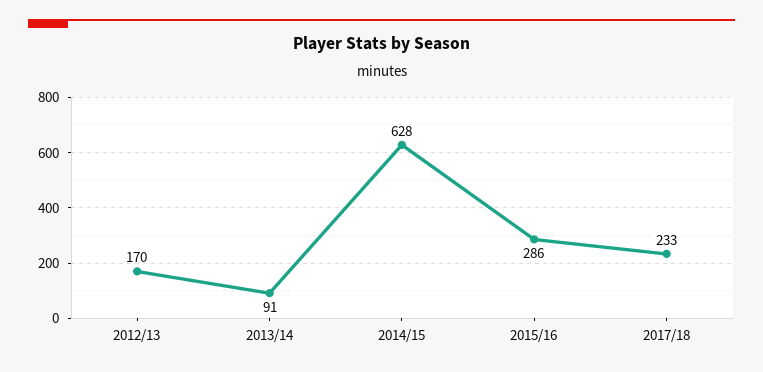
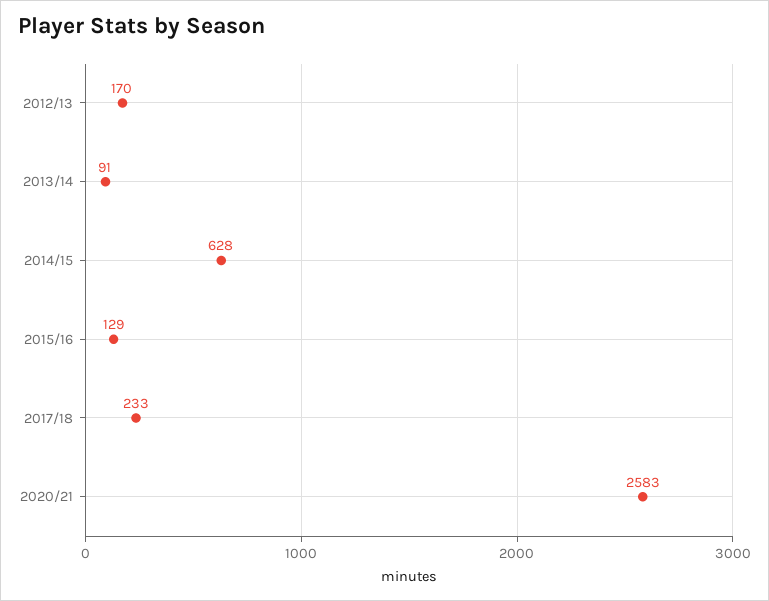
2015/16: 286 -> 129
2020/21: none -> 2583

